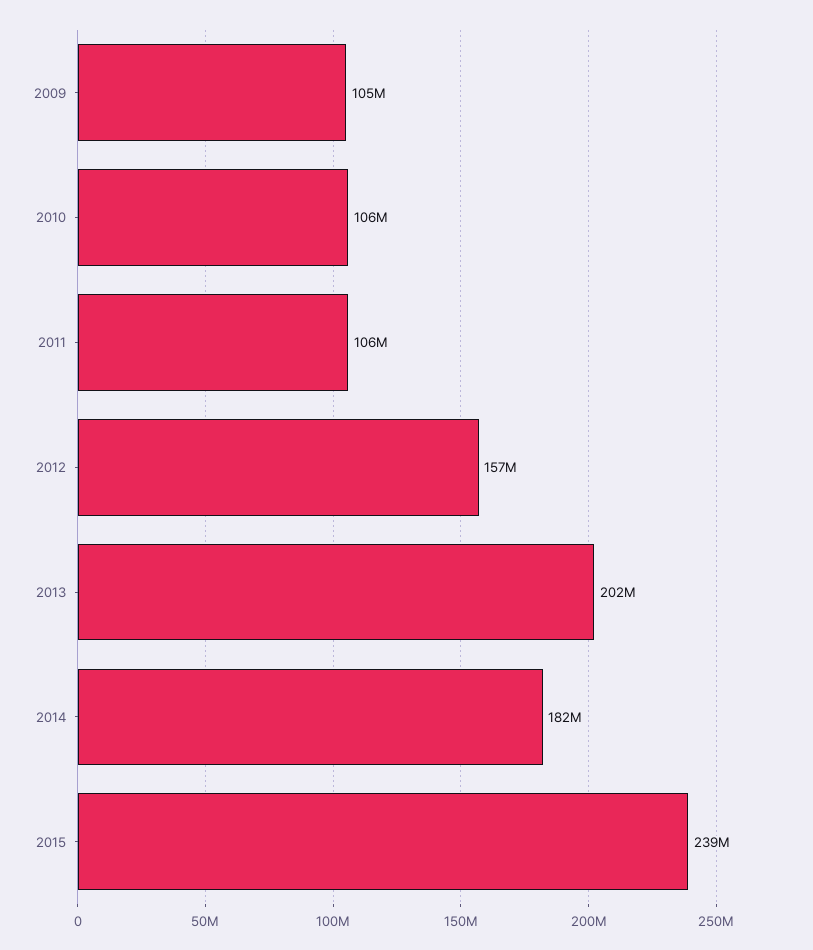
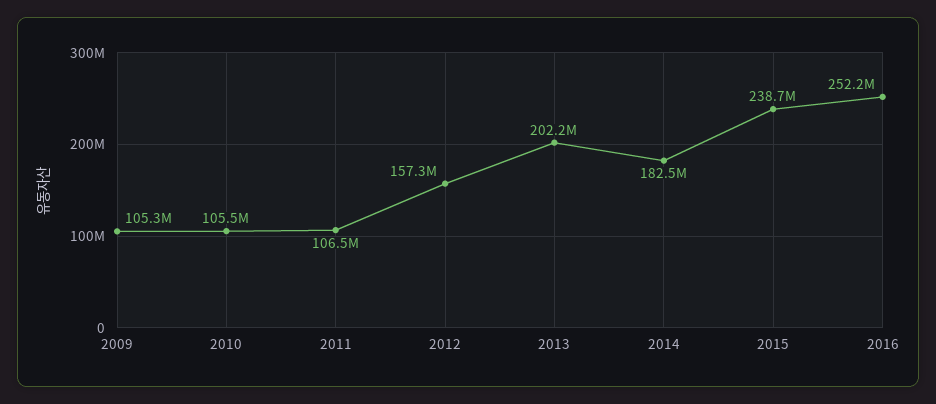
2016: none -> 252200000

